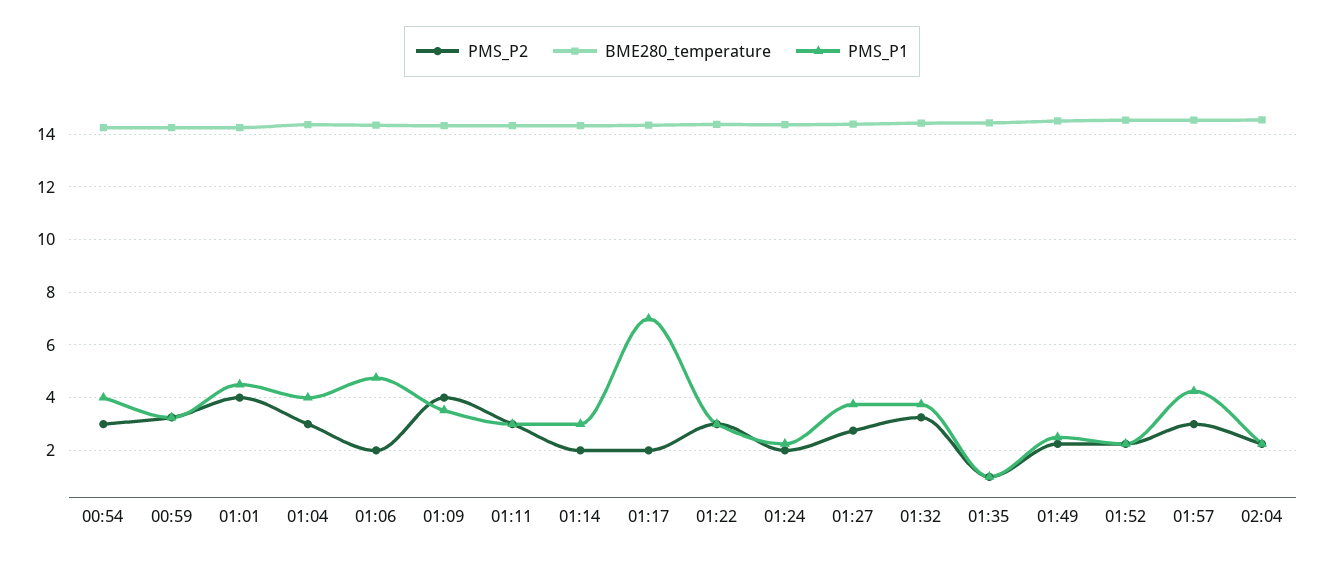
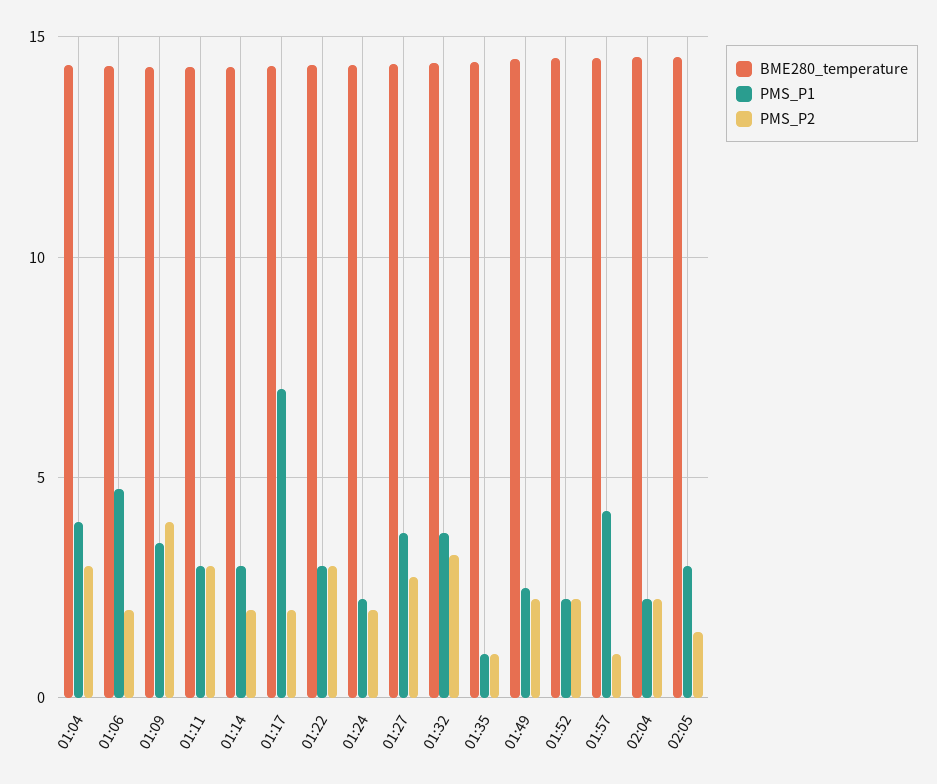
PMS_P2, 00:54: 3 -> none
BME280_temperature, 00:54: 14.25 -> none
PMS_P1, 00:54: 4 -> none
PMS_P2, 00:59: 3.25 -> none
BME280_temperature, 00:59: 14.25 -> none
PMS_P1, 00:59: 3.25 -> none
PMS_P2, 01:01: 4 -> none
BME280_temperature, 01:01: 14.25 -> none
PMS_P1, 01:01: 4.5 -> none
PMS_P2, 01:57: 3 -> 1
BME280_temperature, 02:05: none -> 14.5
PMS_P1, 02:05: none -> 3
PMS_P2, 02:05: none -> 1.5

